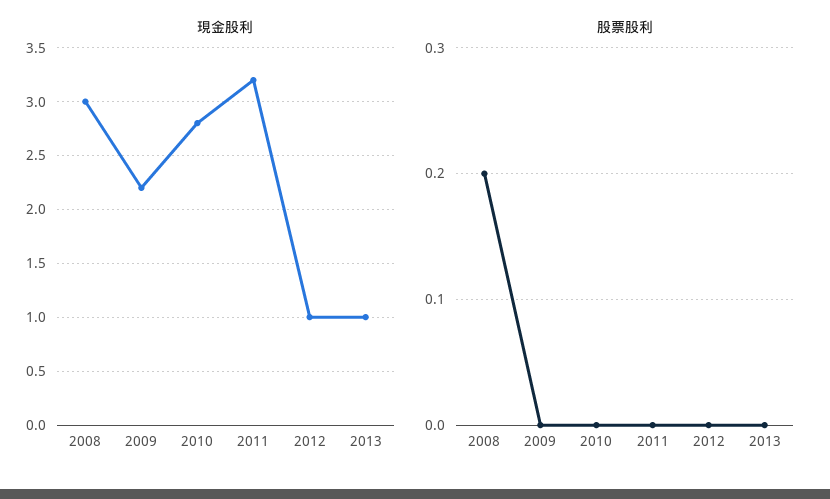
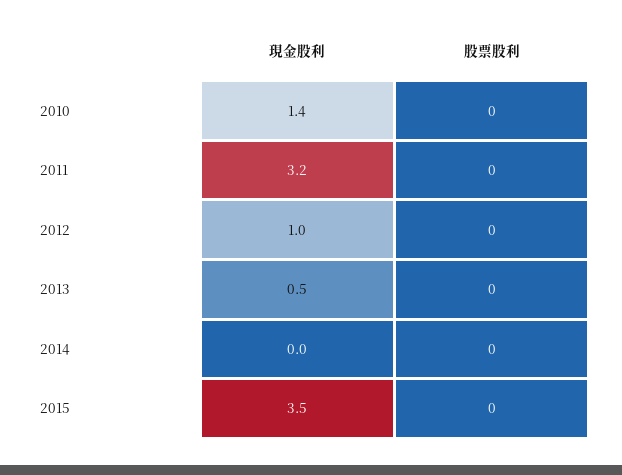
現金股利, 2008: 3 -> none
現金股利, 2009: 2.2 -> none
現金股利, 2010: 2.8 -> 1.4
現金股利, 2013: 1 -> 0.5
股票股利, 2008: 0.2 -> none
股票股利, 2009: 0 -> none
現金股利, 2014: none -> 0
股票股利, 2014: none -> 0
現金股利, 2015: none -> 3.5
股票股利, 2015: none -> 0

